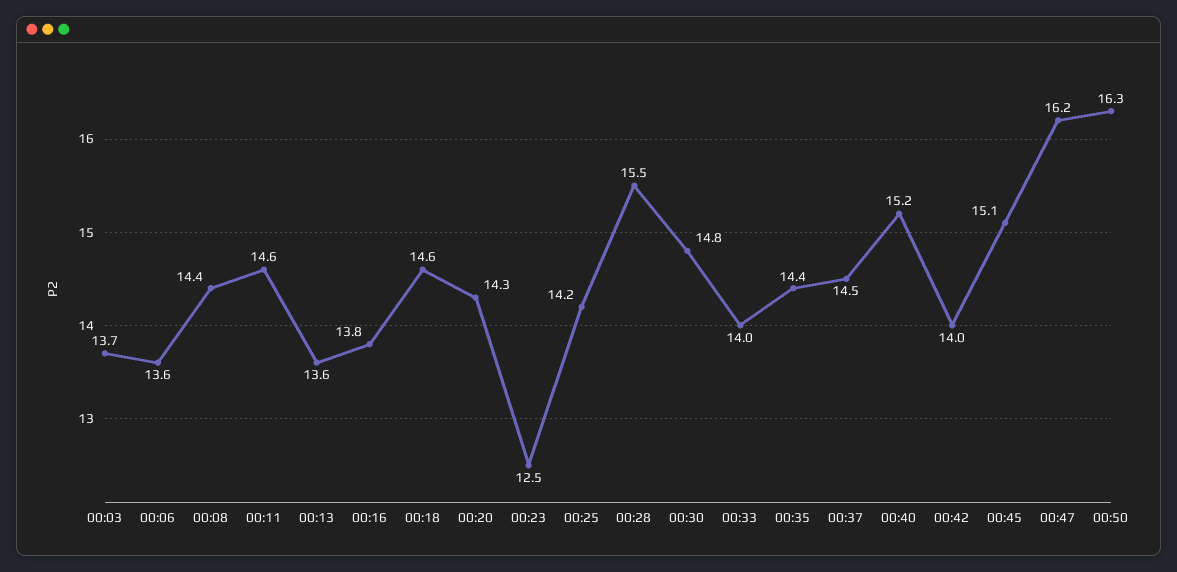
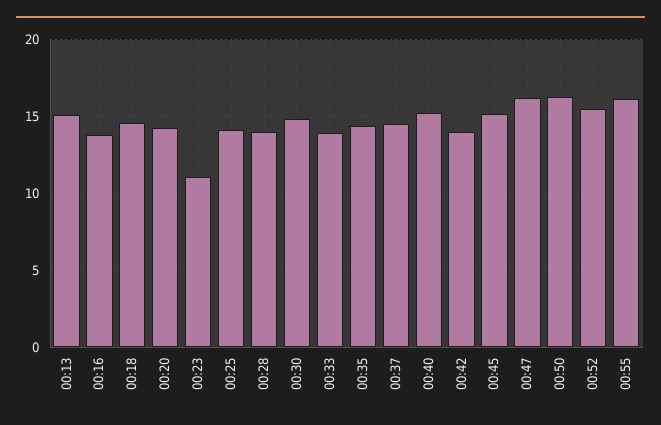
00:03: 13.7 -> none
00:06: 13.6 -> none
00:08: 14.4 -> none
00:11: 14.6 -> none
00:13: 13.6 -> 15
00:23: 12.5 -> 11
00:28: 15.5 -> 14
00:52: none -> 15.5
00:55: none -> 16

